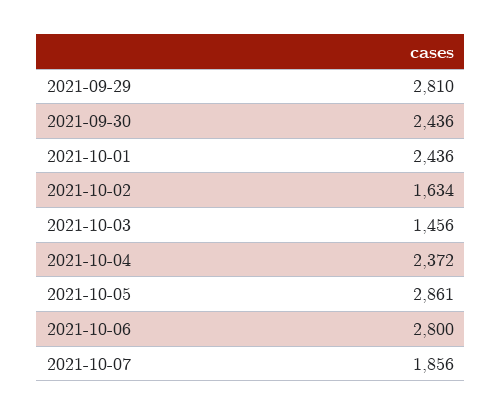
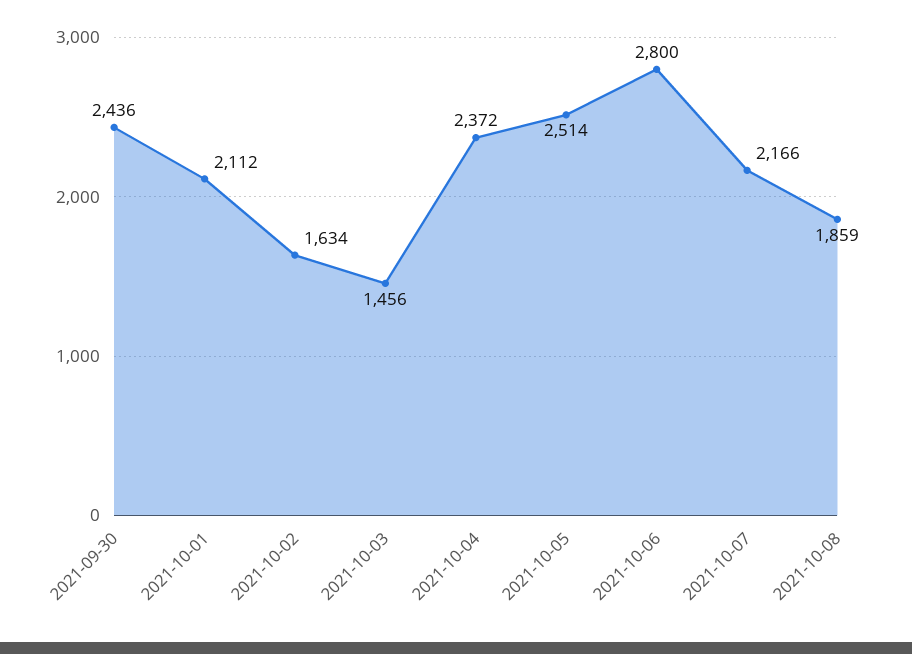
2021-09-29: 2810 -> none
2021-10-01: 2436 -> 2112
2021-10-05: 2861 -> 2514
2021-10-07: 1856 -> 2166
2021-10-08: none -> 1859

